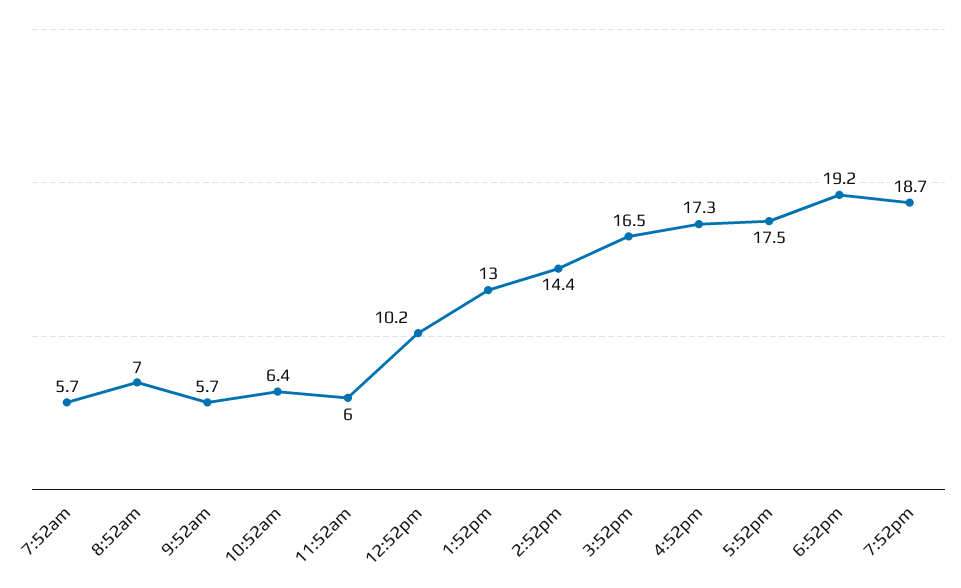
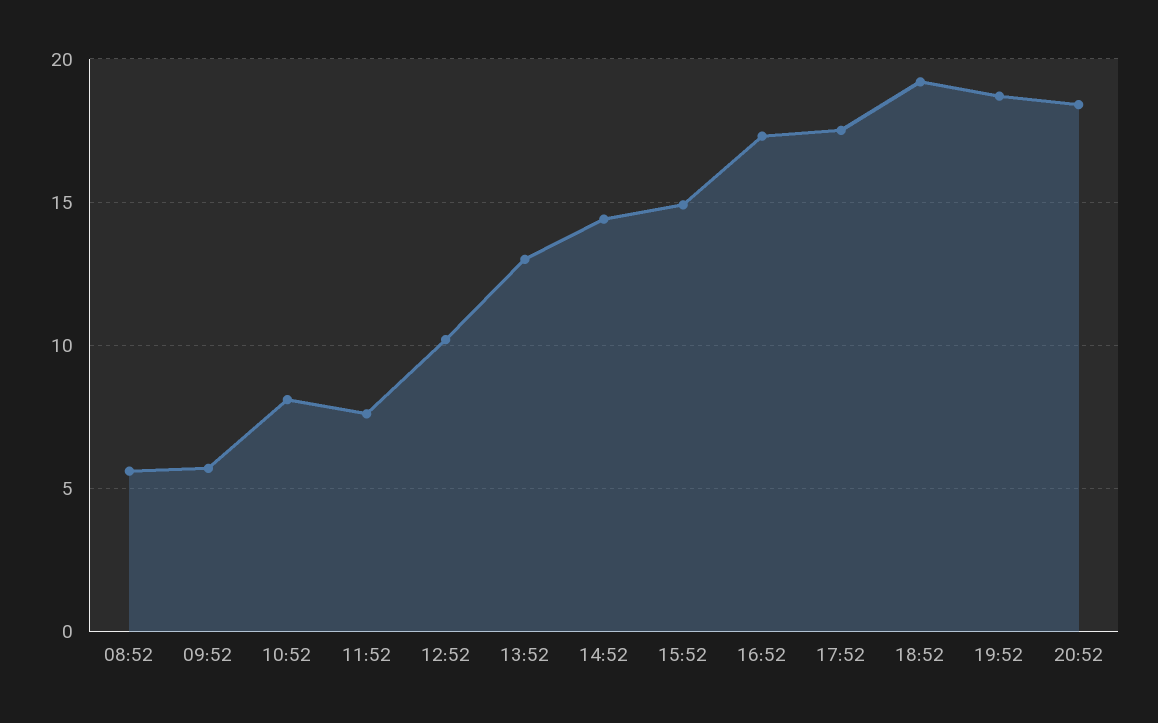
7:52am: 5.7 -> none
8:52am: 7 -> 5.5
10:52am: 6.4 -> 8
11:52am: 6 -> 7.5
3:52pm: 16.5 -> 15
20:52: none -> 18.5

